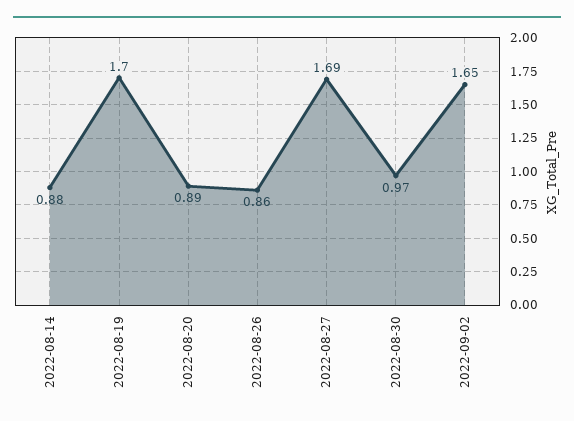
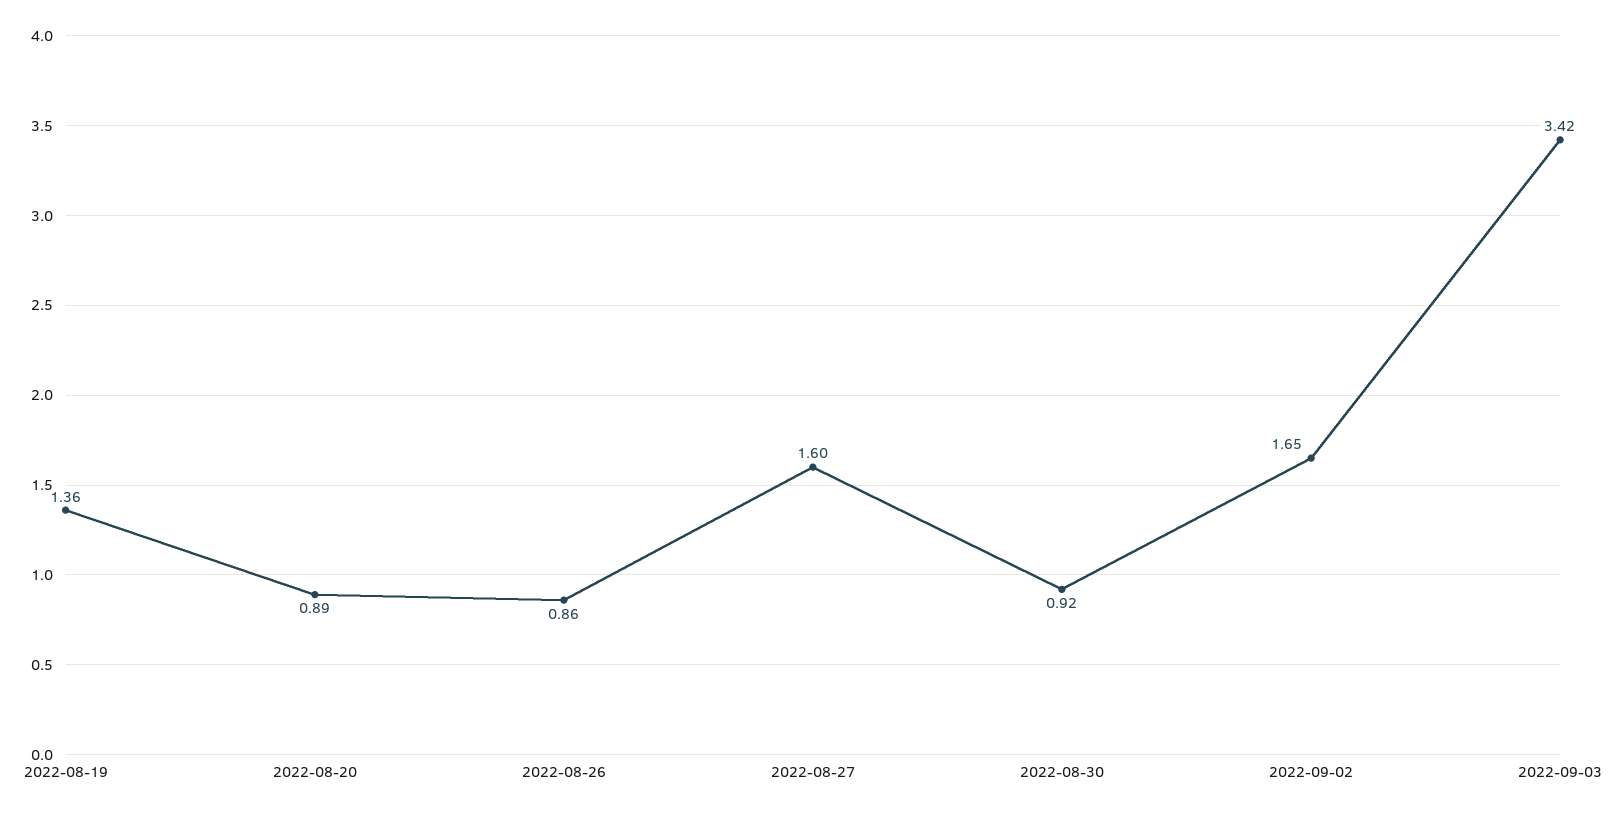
2022-08-14: 0.88 -> none
2022-08-19: 1.7 -> 1.36
2022-08-27: 1.69 -> 1.6
2022-08-30: 0.97 -> 0.92
2022-09-03: none -> 3.42

